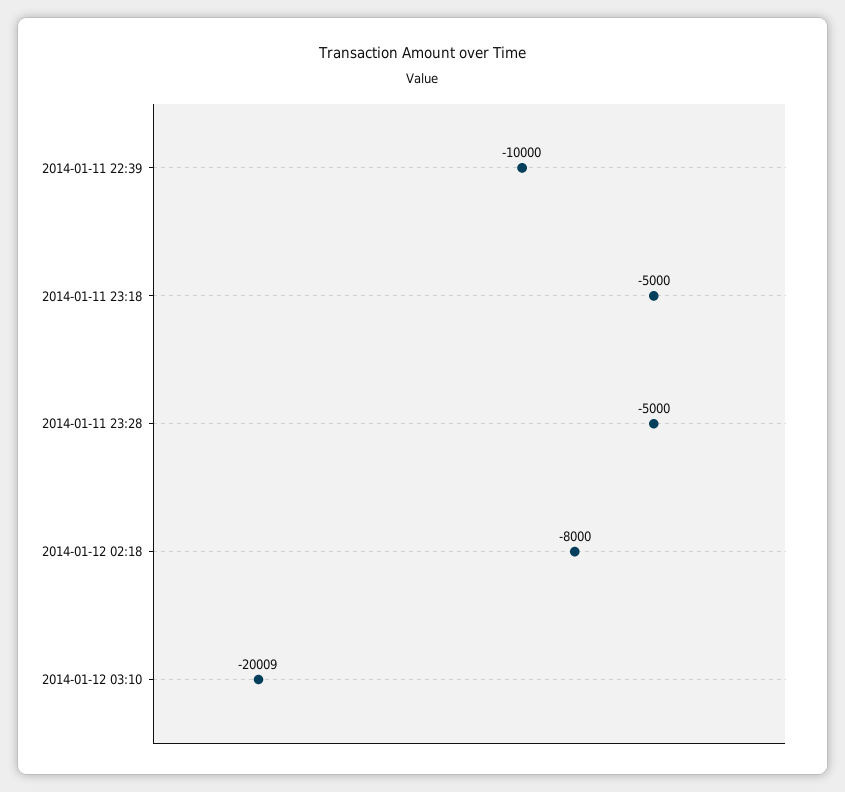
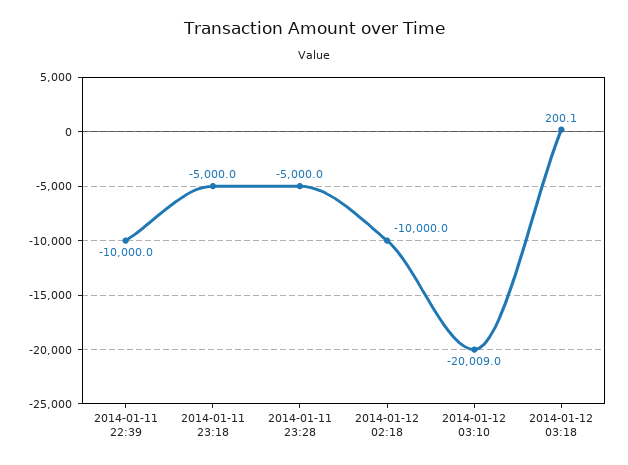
2014-01-12 02:18: -8000 -> -10000
2014-01-12 03:18: none -> 200.1

